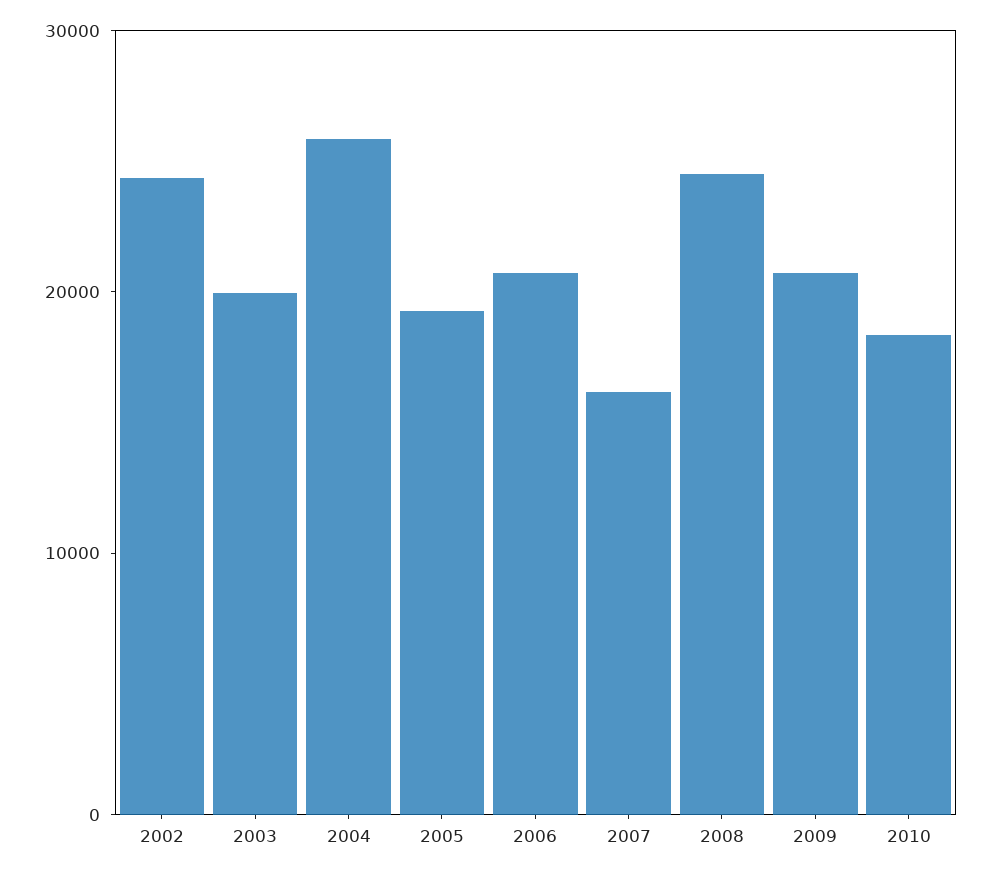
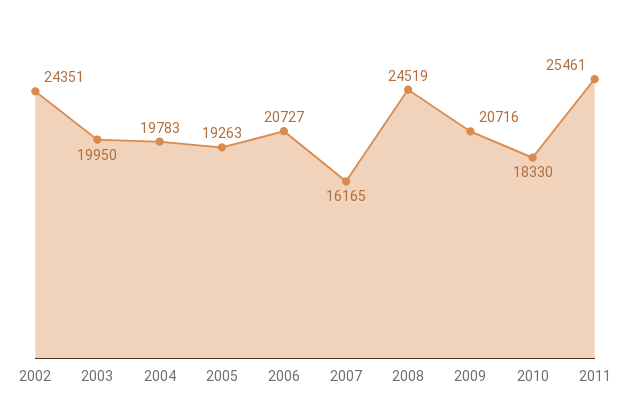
2004: 26000 -> 19783
2011: none -> 25461

